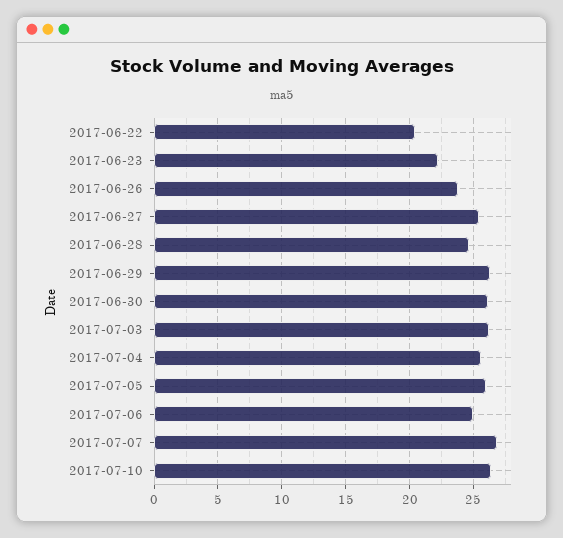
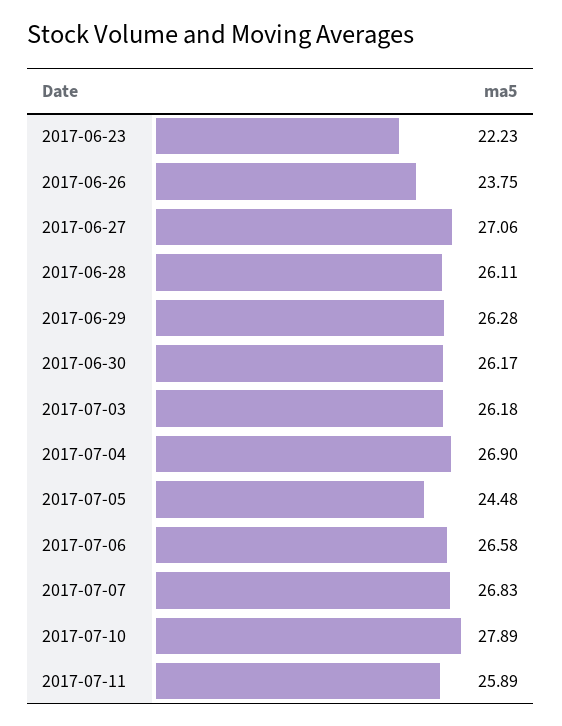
2017-06-22: 20.5 -> none
2017-06-27: 25.5 -> 27.06
2017-06-28: 24.5 -> 26.11
2017-07-04: 25.5 -> 26.9
2017-07-05: 26 -> 24.48
2017-07-06: 25 -> 26.58
2017-07-10: 26.5 -> 27.89
2017-07-11: none -> 25.89

